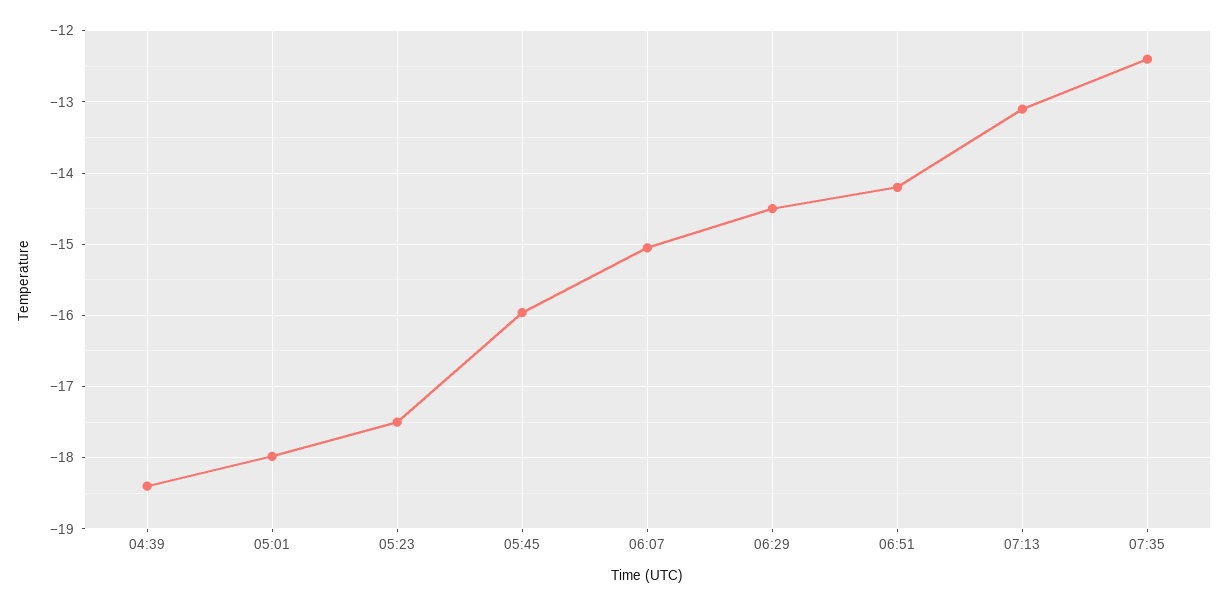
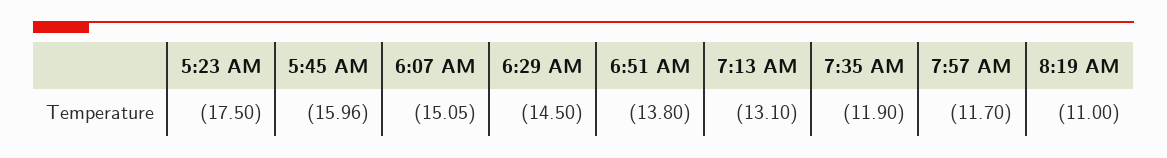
04:39: -18.4 -> none
05:01: -18 -> none
06:51: -14.2 -> -13.8
07:35: -12.4 -> -11.9
7:57 AM: none -> -11.7
8:19 AM: none -> -11

